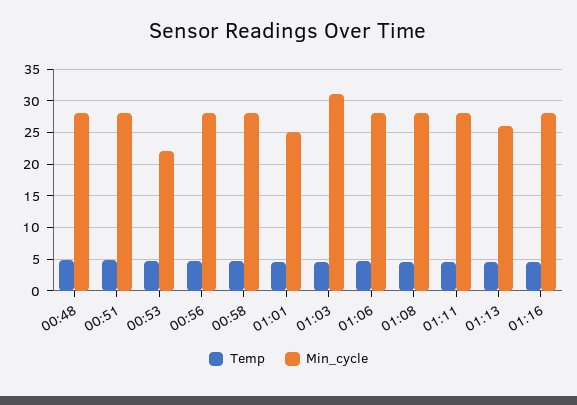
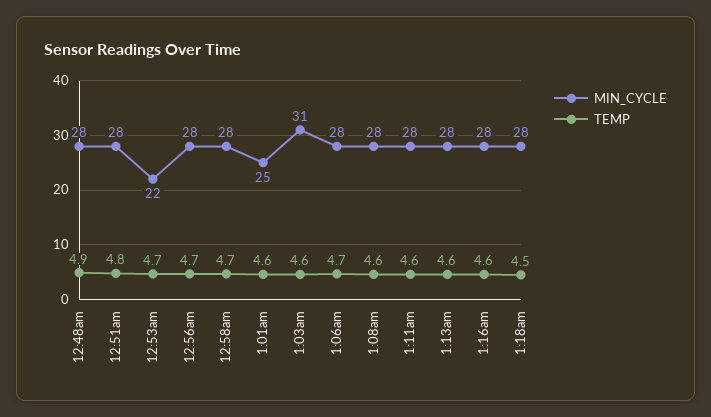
Min_cycle, 01:13: 26 -> 28
Min_cycle, 1:18am: none -> 28
Temp, 1:18am: none -> 4.5

